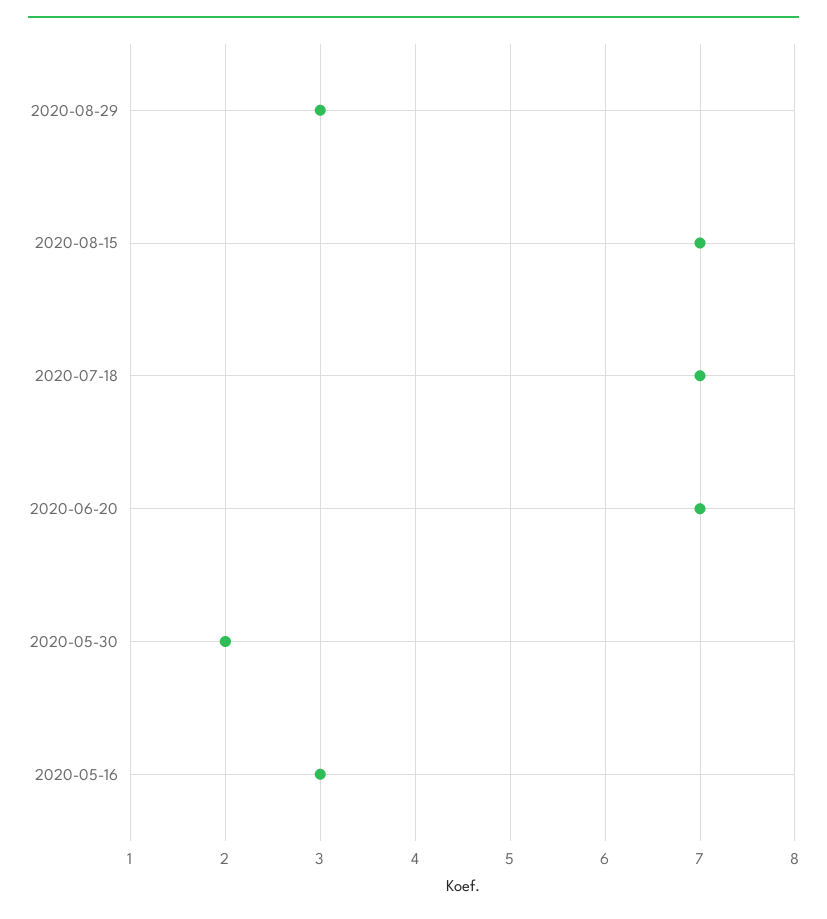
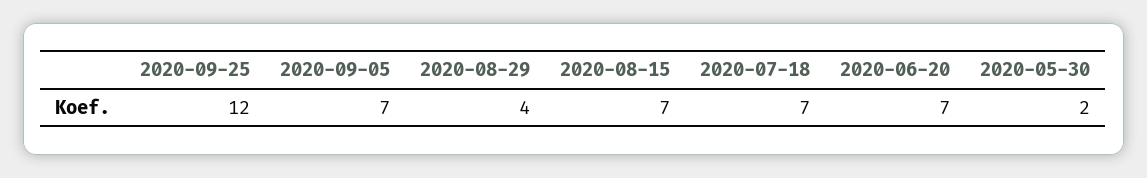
2020-08-29: 3 -> 4
2020-05-16: 3 -> none
2020-09-25: none -> 12
2020-09-05: none -> 7

